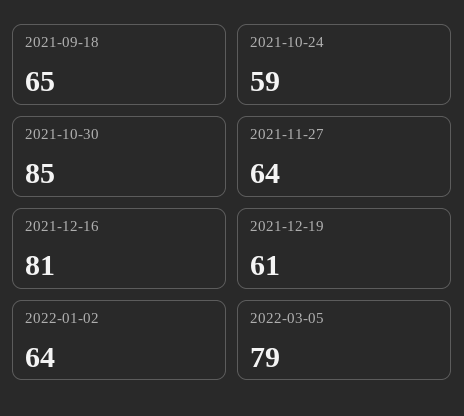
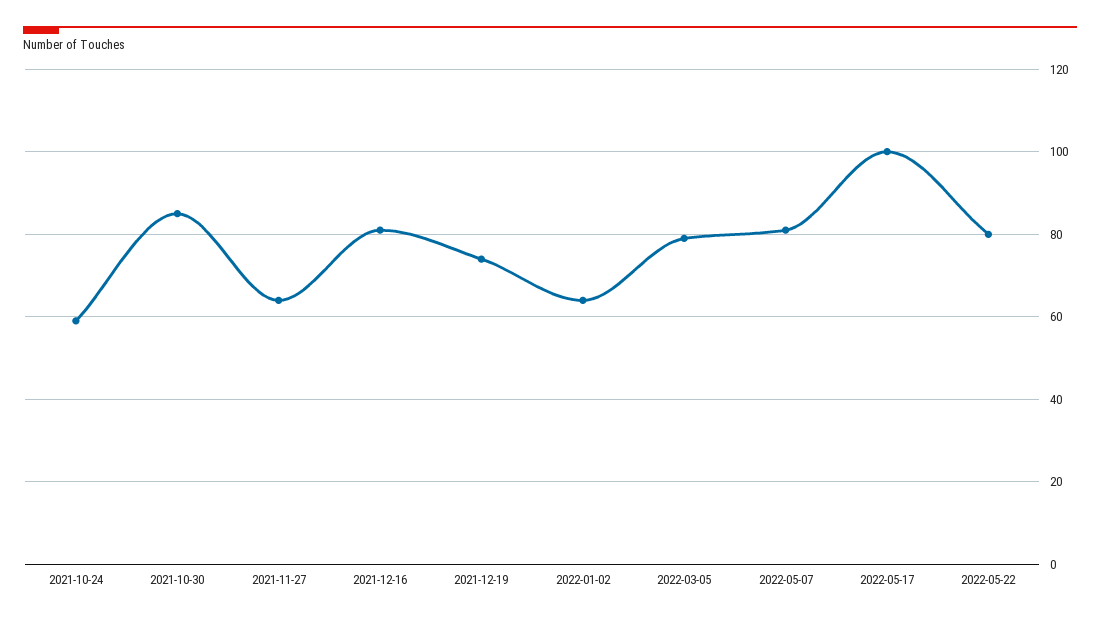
2021-09-18: 65 -> none
2021-12-19: 61 -> 75
2022-05-07: none -> 80
2022-05-17: none -> 100
2022-05-22: none -> 80

